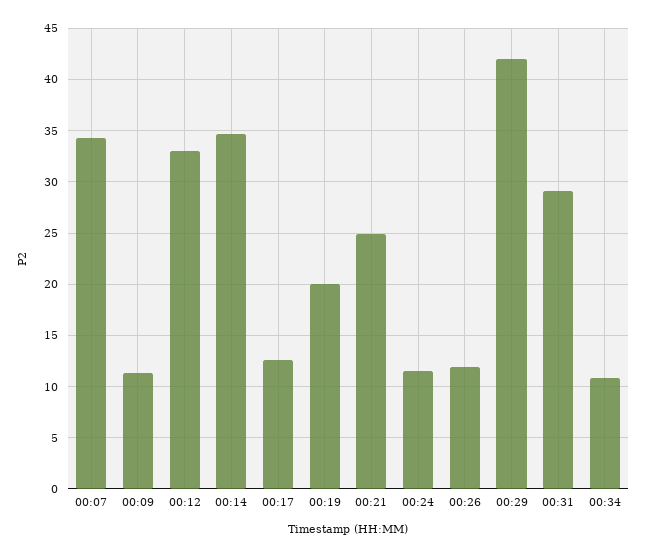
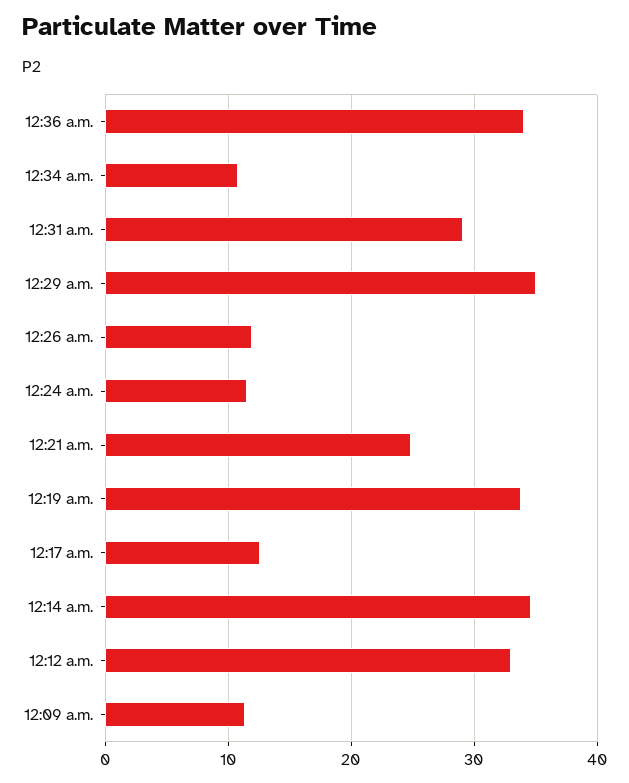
00:07: 34 -> none
00:19: 20 -> 34
00:29: 42 -> 35
12:36 a.m.: none -> 34

